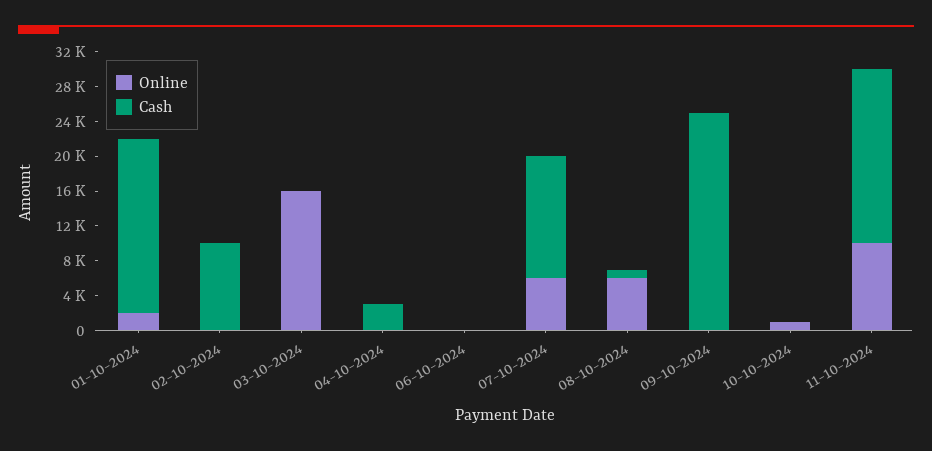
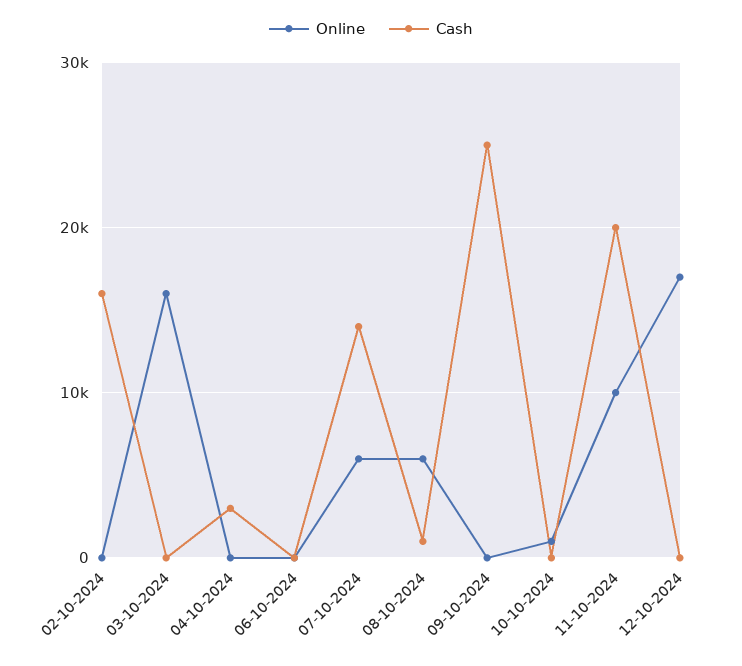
Online, 01-10-2024: 2000 -> none
Cash, 01-10-2024: 20000 -> none
Cash, 02-10-2024: 10000 -> 16000
Online, 12-10-2024: none -> 17000
Cash, 12-10-2024: none -> 0

